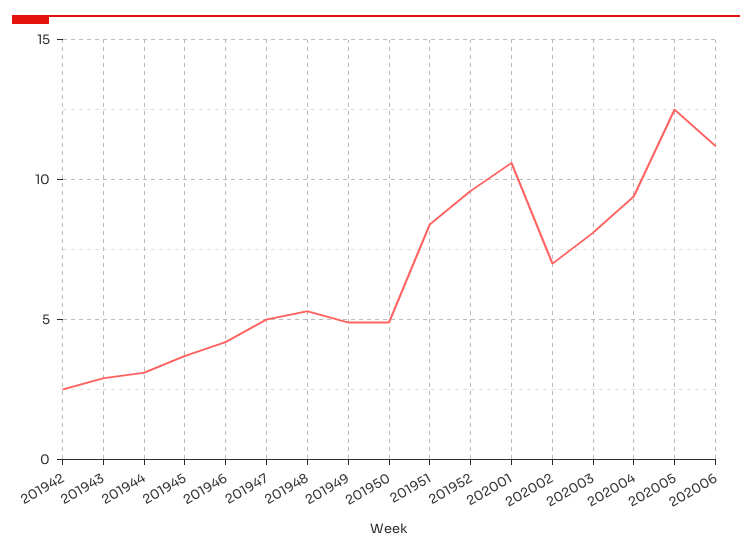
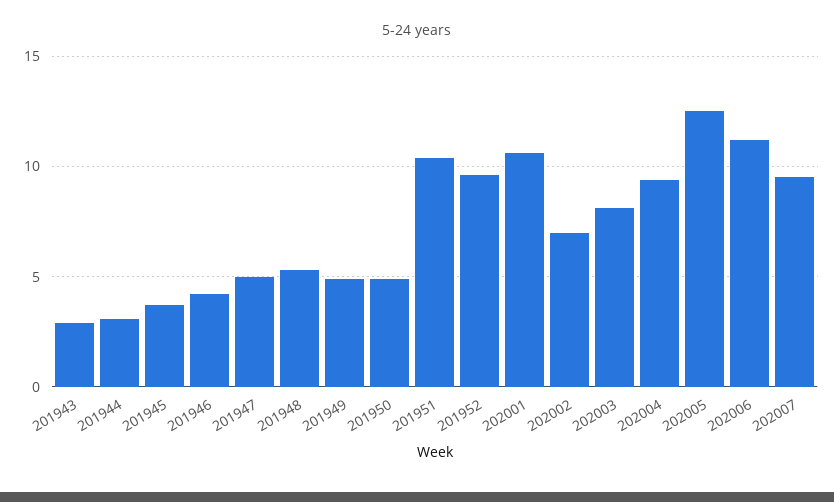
201942: 2.5 -> none
201951: 8.5 -> 10.5
202007: none -> 9.5

